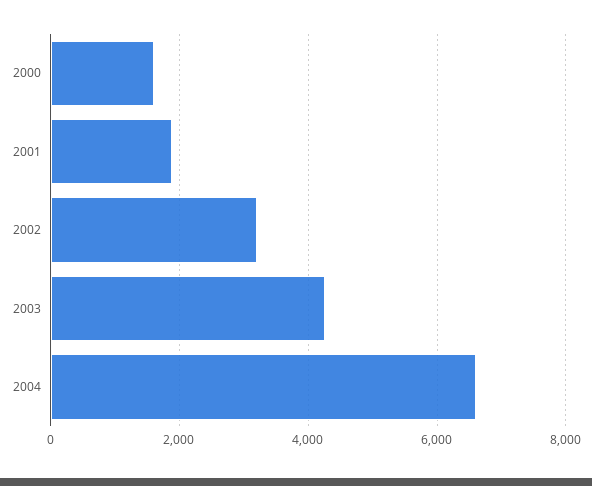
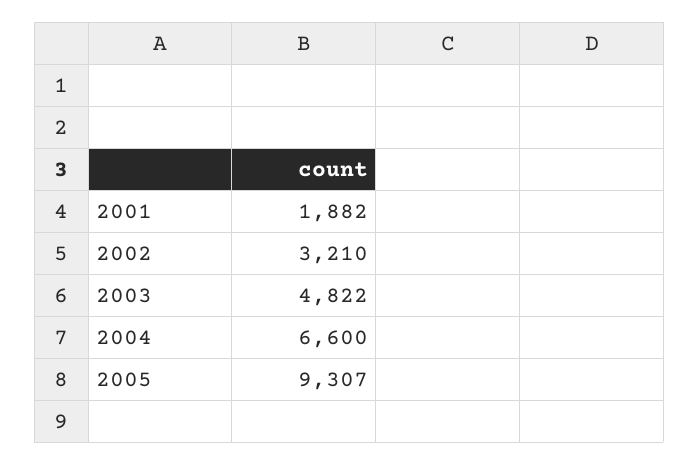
2000: 1600 -> none
2003: 4200 -> 4822
2005: none -> 9307

